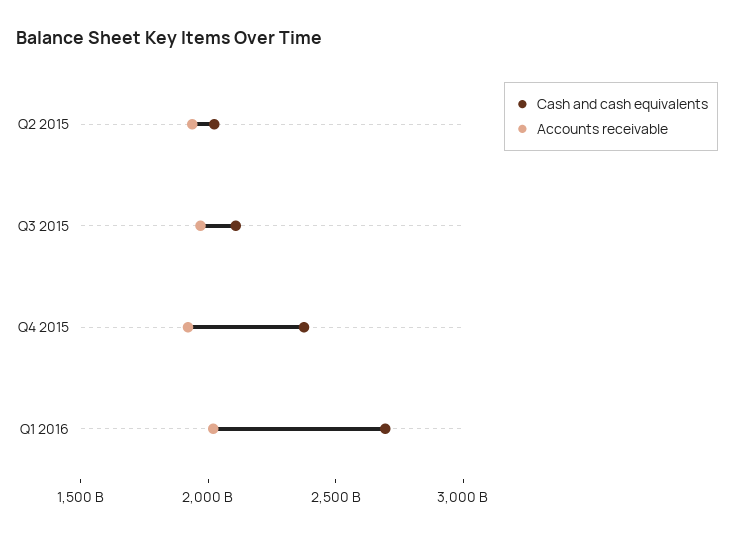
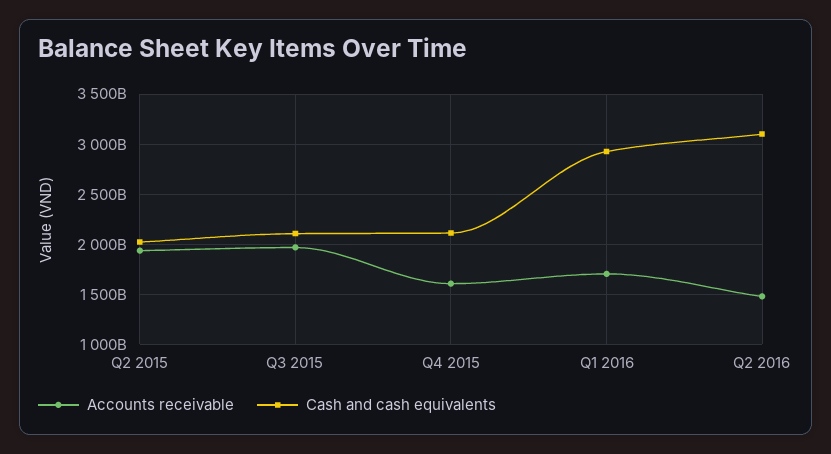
Cash and cash equivalents, Q4 2015: 2400000000000 -> 2100000000000
Accounts receivable, Q4 2015: 1900000000000 -> 1600000000000
Cash and cash equivalents, Q1 2016: 2700000000000 -> 2900000000000
Accounts receivable, Q1 2016: 2000000000000 -> 1700000000000
Accounts receivable, Q2 2016: none -> 1500000000000
Cash and cash equivalents, Q2 2016: none -> 3100000000000

